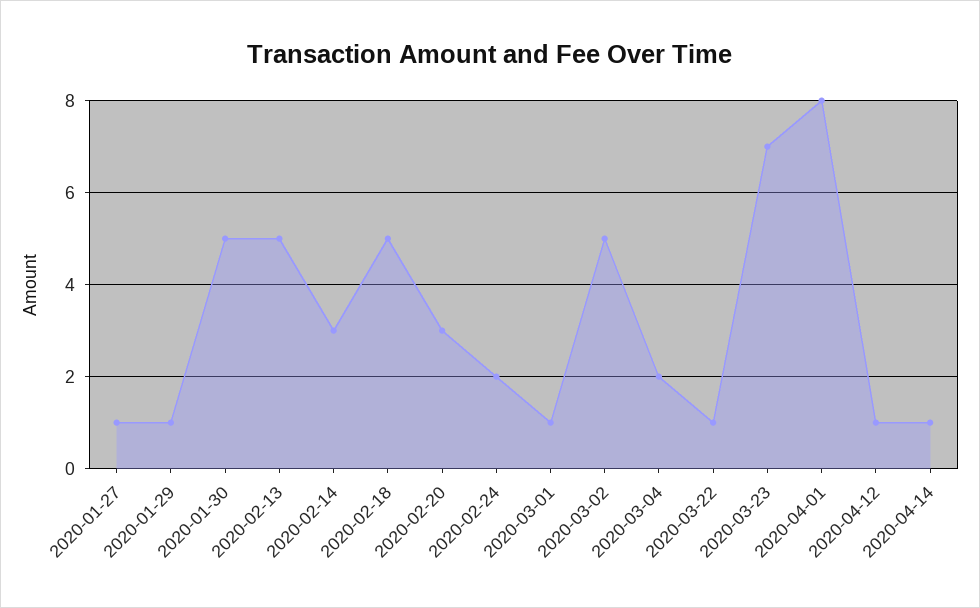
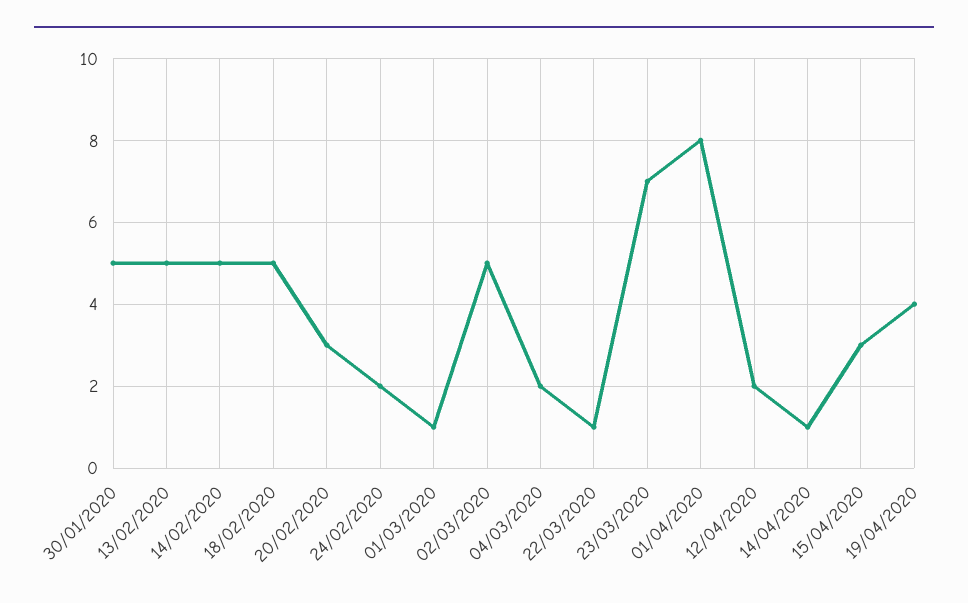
2020-01-27: 1 -> none
2020-01-29: 1 -> none
2020-02-14: 3 -> 5
2020-04-12: 1 -> 2
15/04/2020: none -> 3
19/04/2020: none -> 4

